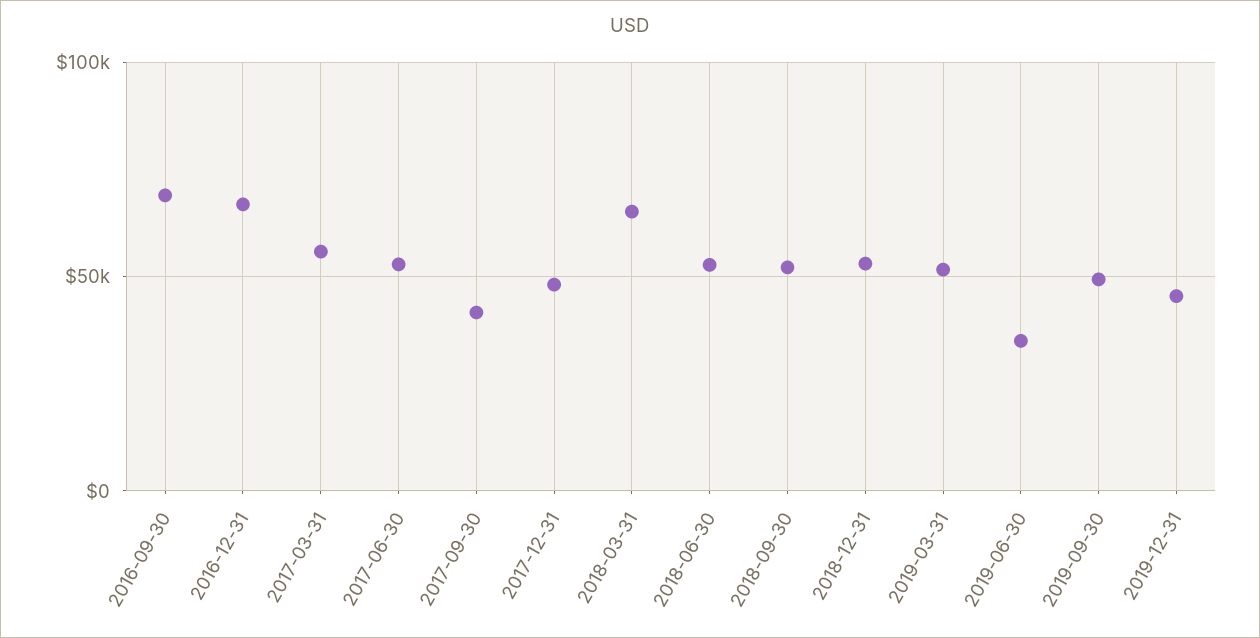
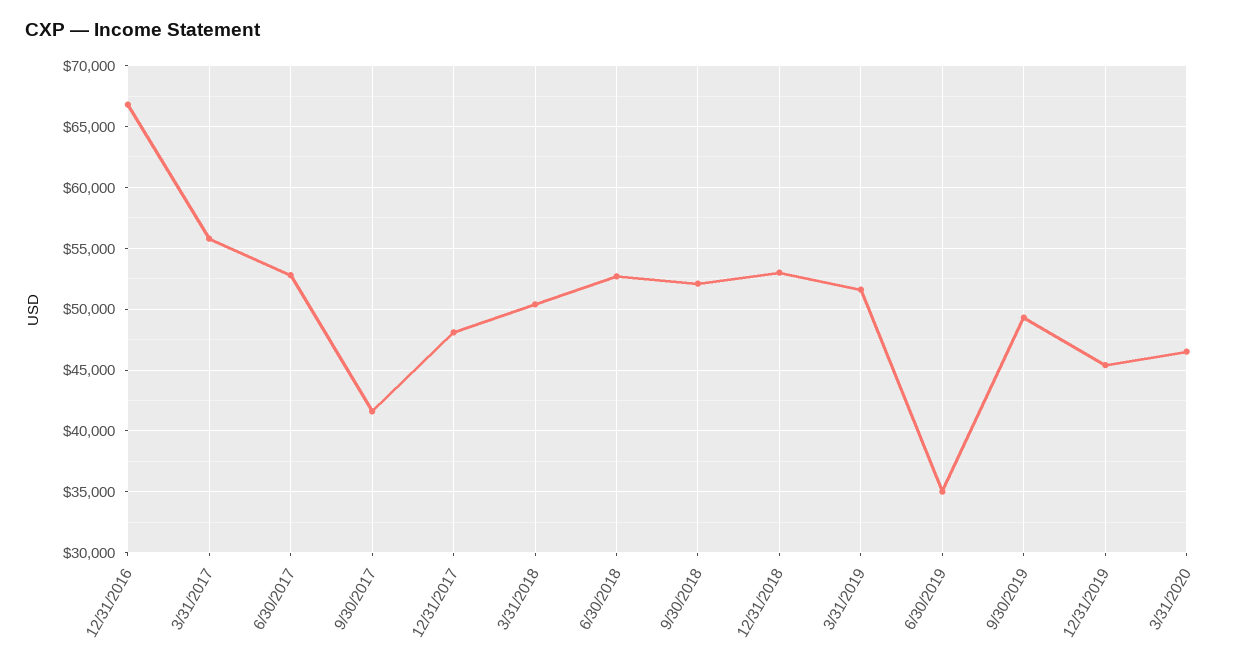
2016-09-30: 70000 -> none
2018-03-31: 65000 -> 50500
3/31/2020: none -> 46500

